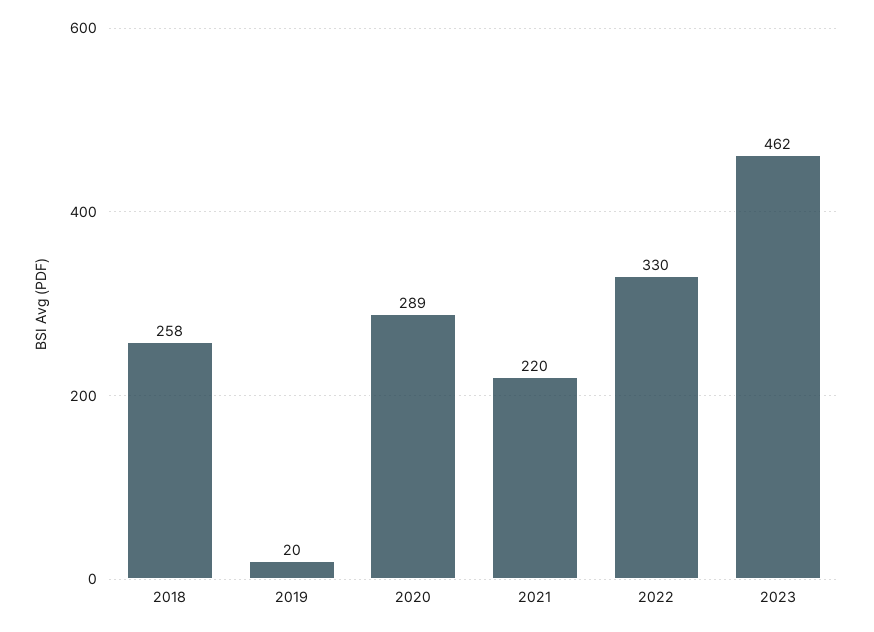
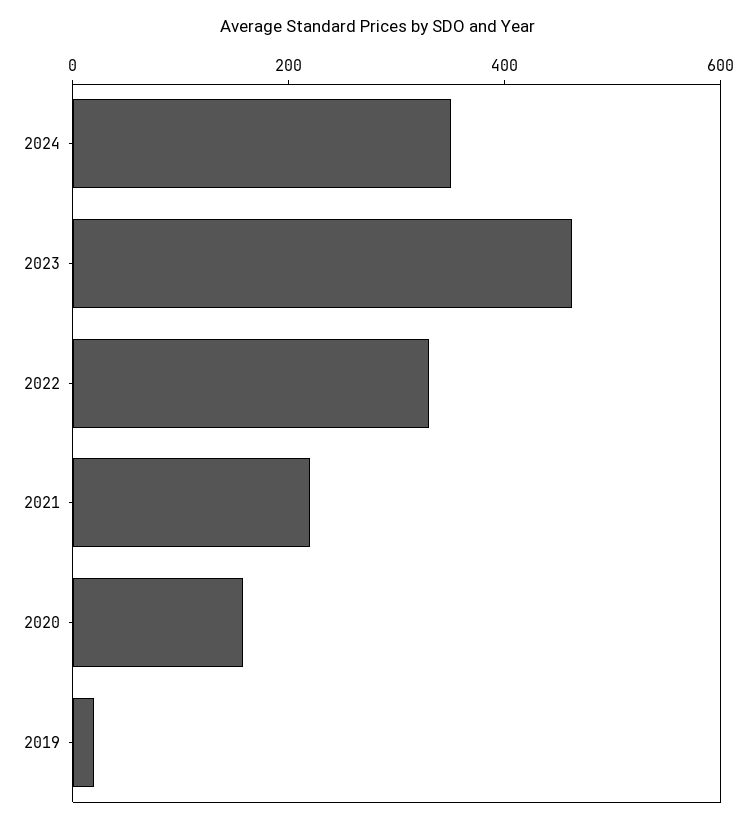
2018: 258 -> none
2020: 289 -> 150
2024: none -> 350

